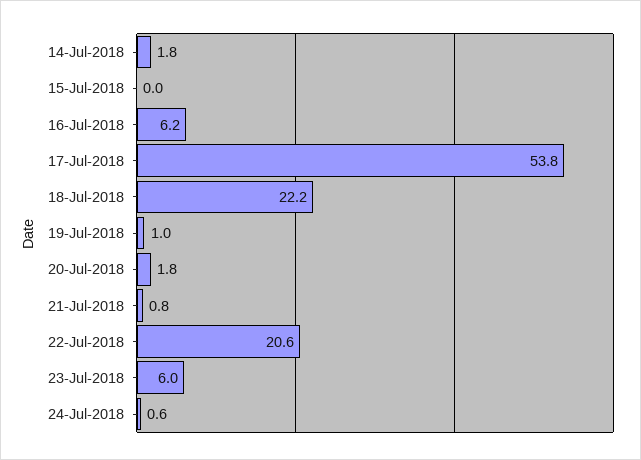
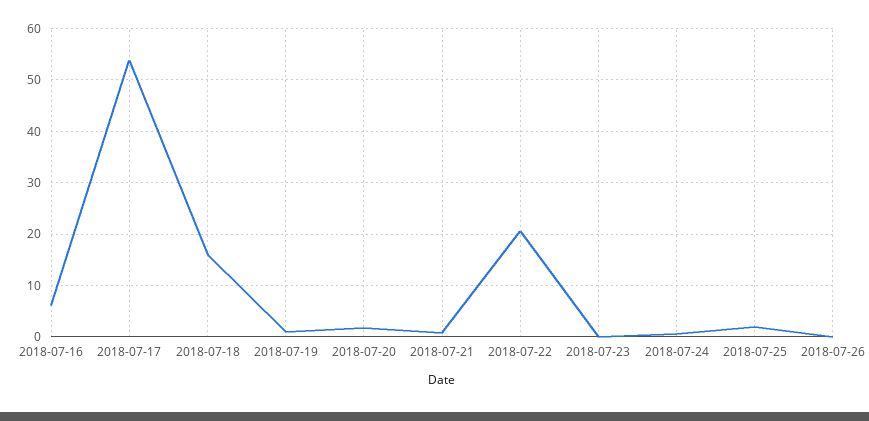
14-Jul-2018: 1.8 -> none
15-Jul-2018: 0 -> none
18-Jul-2018: 22.2 -> 16
23-Jul-2018: 6 -> 0
2018-07-25: none -> 2
2018-07-26: none -> 0

